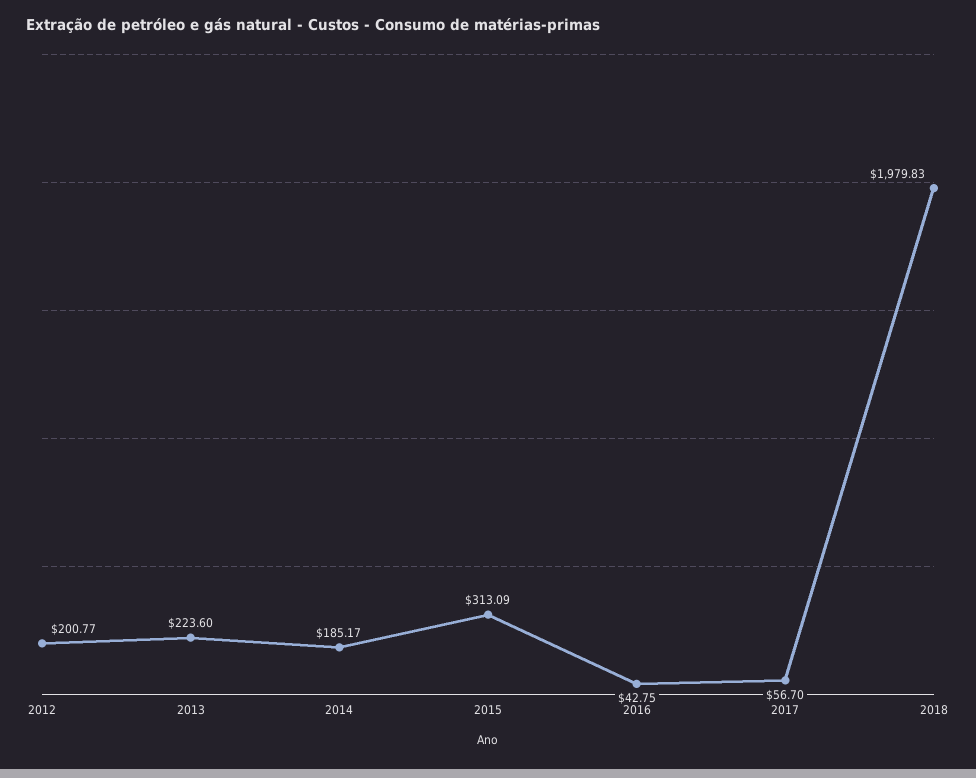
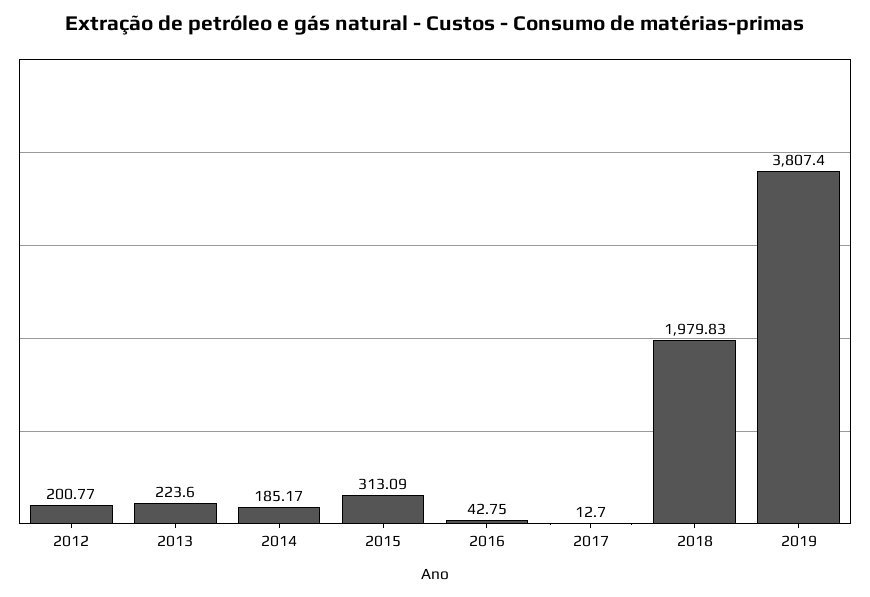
2017: 56.7 -> 12.7
2019: none -> 3807.4

